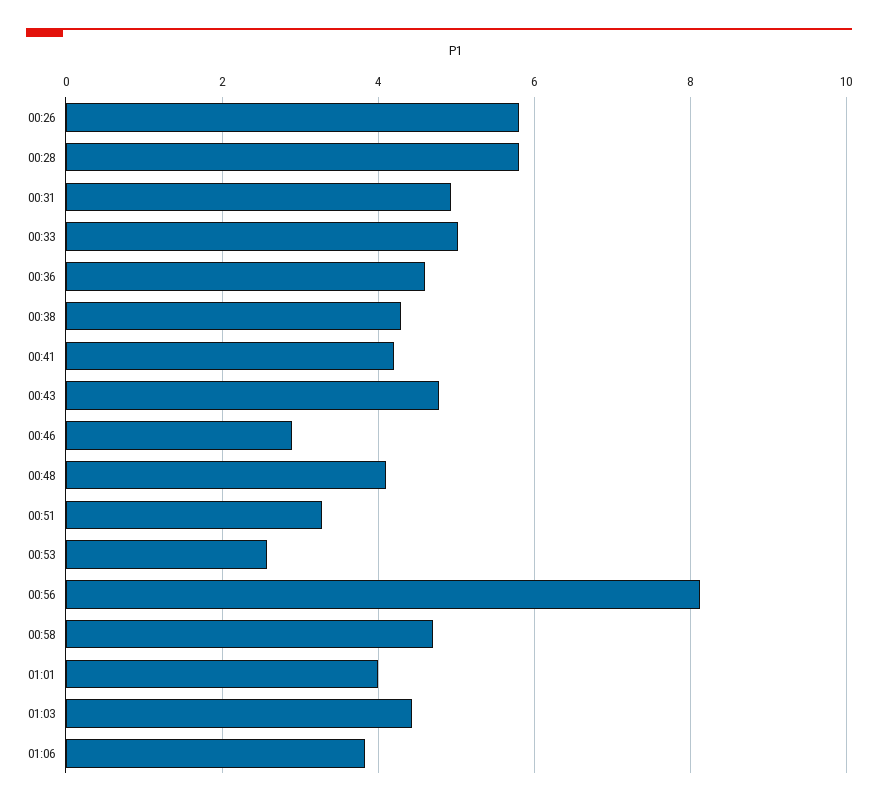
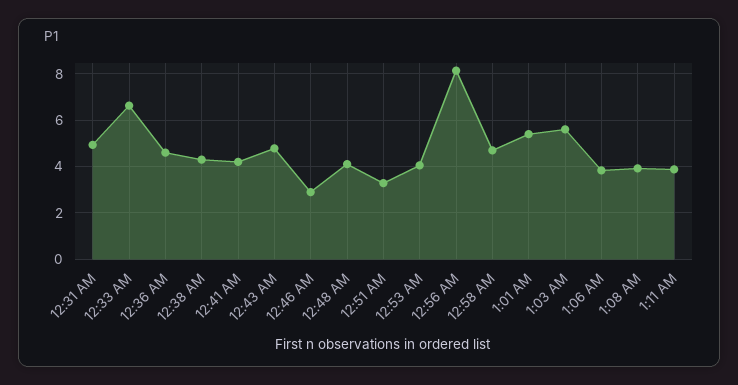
00:26: 5.8 -> none
00:28: 5.8 -> none
00:33: 5 -> 6.5
00:53: 2.6 -> 4
01:01: 4 -> 5.5
01:03: 4.4 -> 5.5
1:08 AM: none -> 4
1:11 AM: none -> 4

